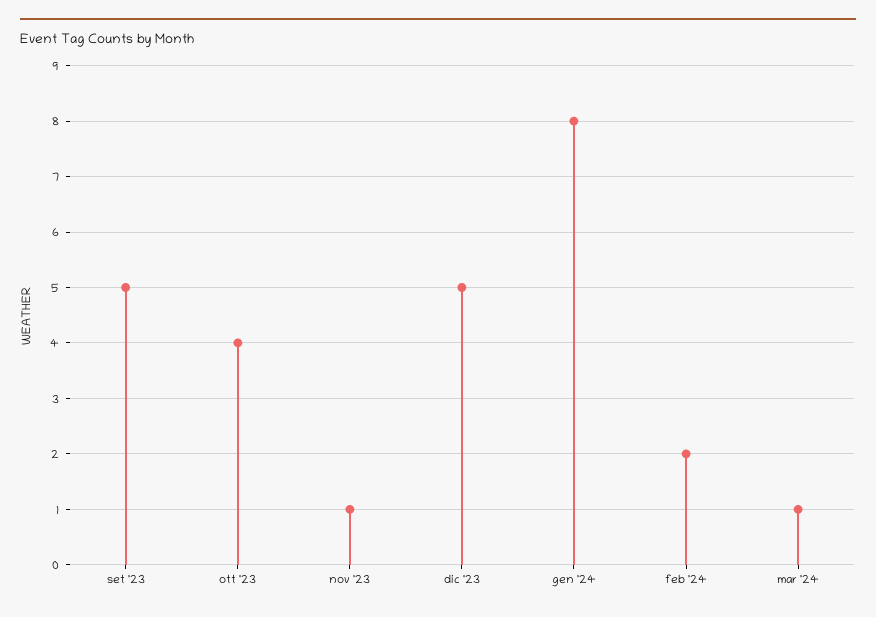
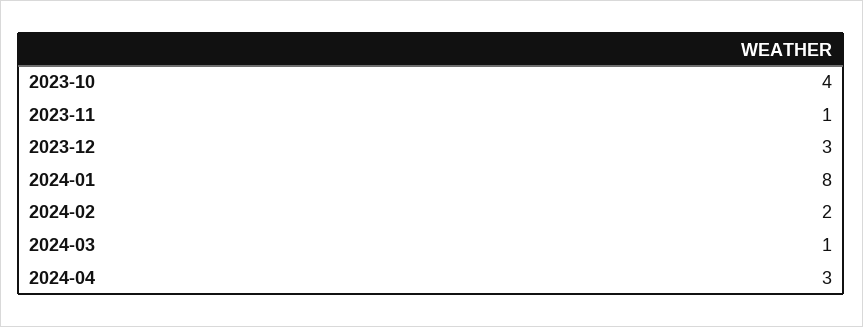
set '23: 5 -> none
dic '23: 5 -> 3
2024-04: none -> 3

